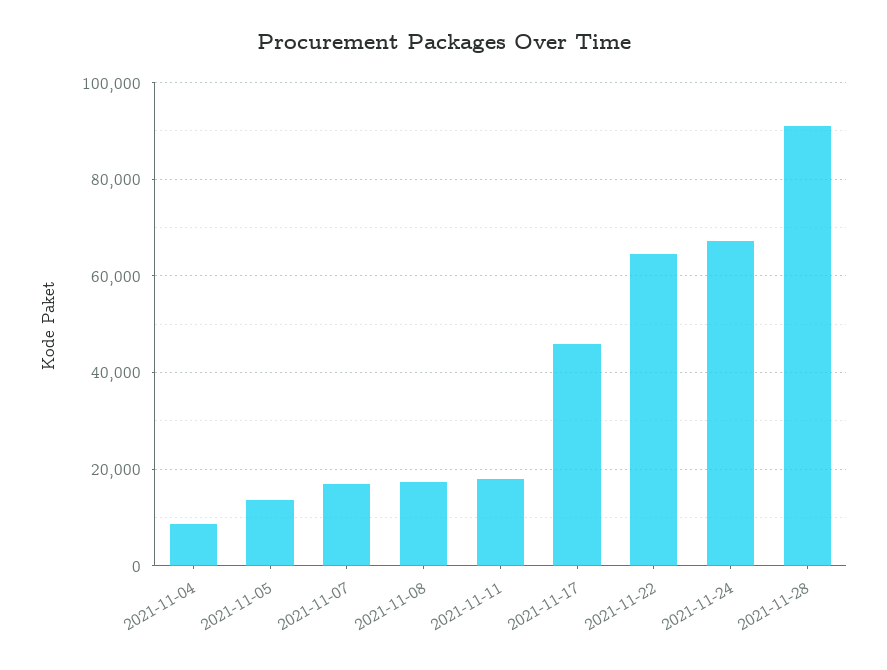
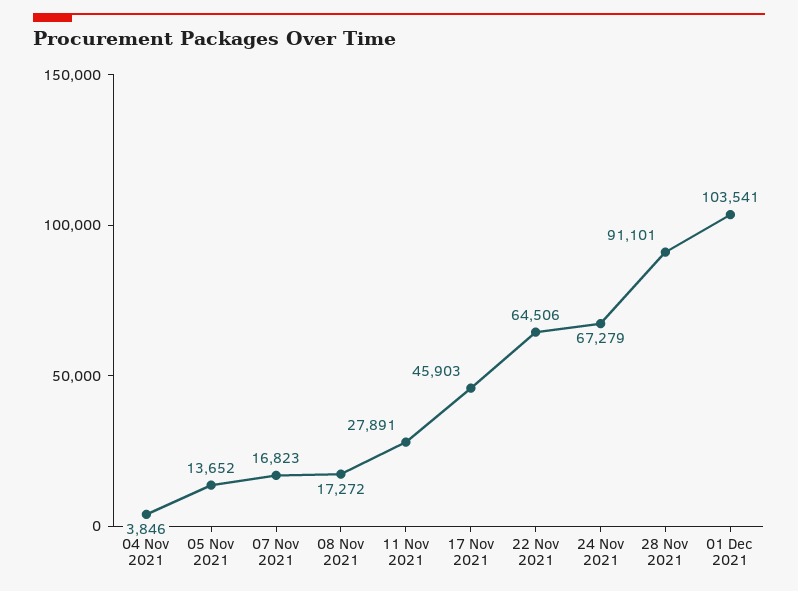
2021-11-04: 8000 -> 3846
2021-11-11: 18000 -> 27891
01 Dec 2021: none -> 103541

